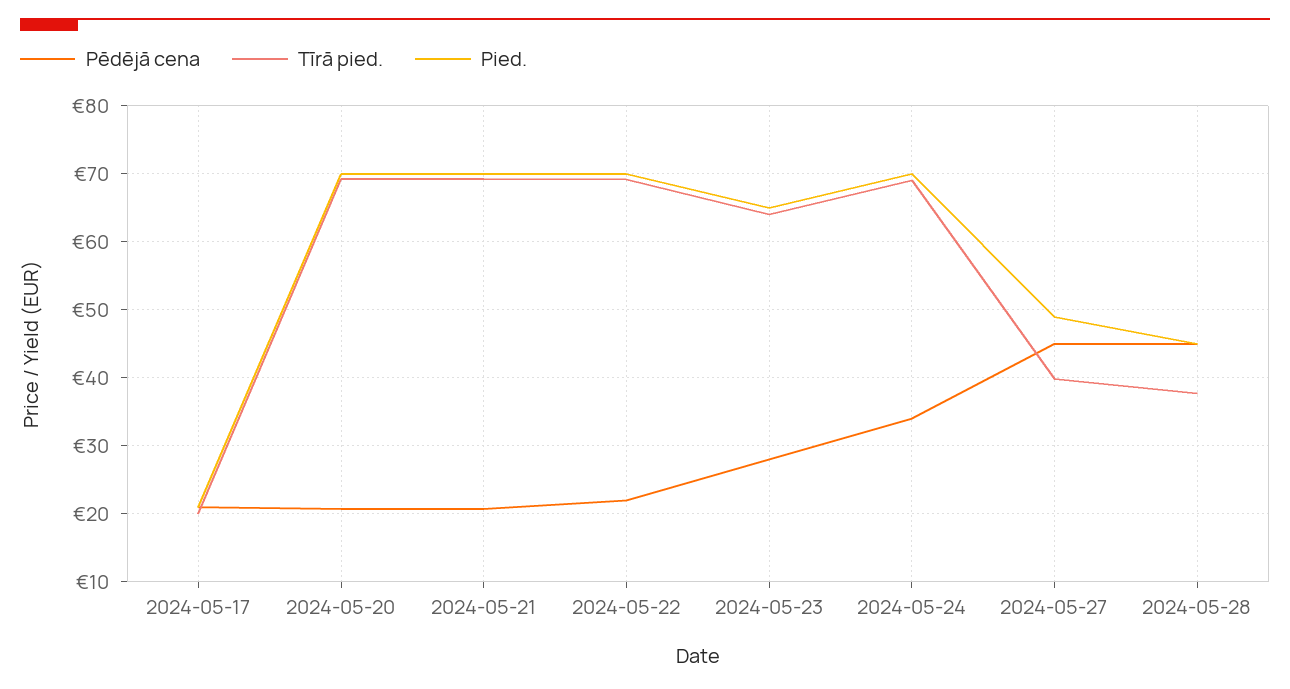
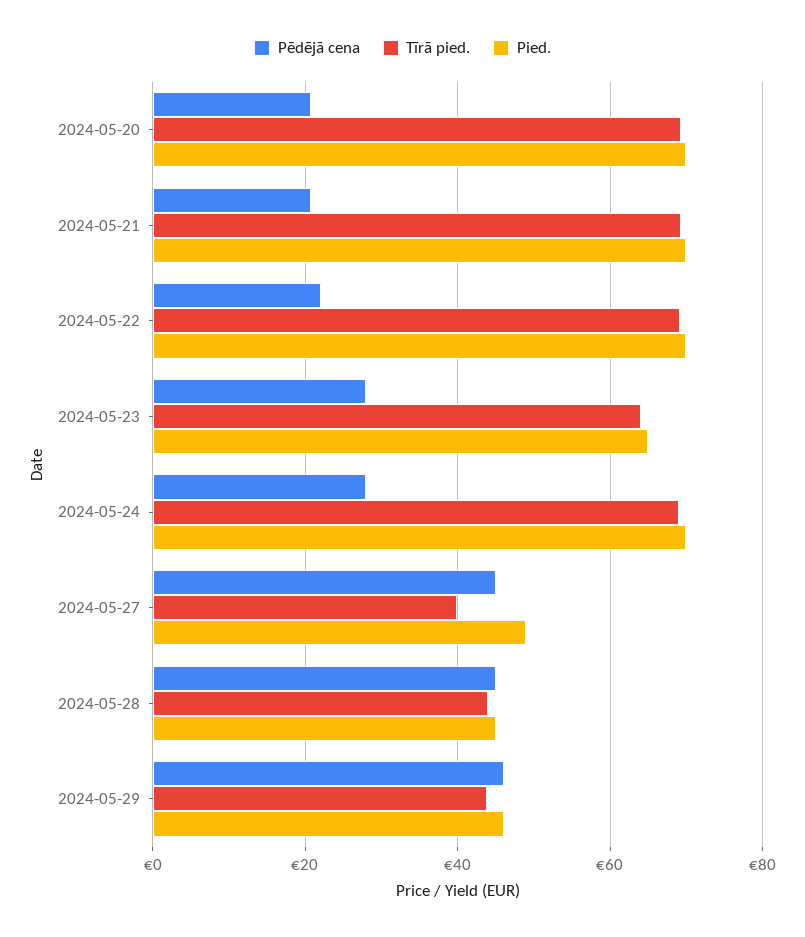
Pēdējā cena, 2024-05-17: 21 -> none
Tīrā pied., 2024-05-17: 20 -> none
Pied., 2024-05-17: 21 -> none
Pēdējā cena, 2024-05-24: 34 -> 28
Tīrā pied., 2024-05-28: 38 -> 44
Pēdējā cena, 2024-05-29: none -> 46
Tīrā pied., 2024-05-29: none -> 44
Pied., 2024-05-29: none -> 46

